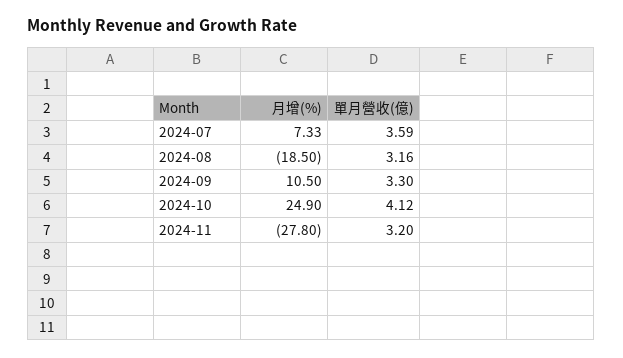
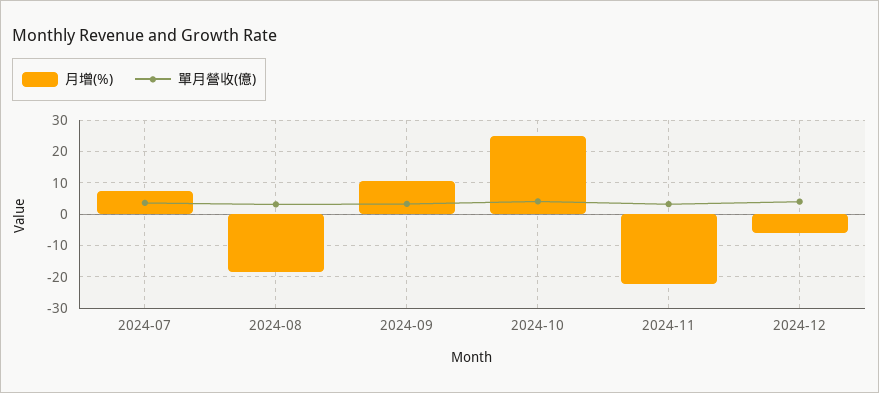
月增(%), 2024-11: -27.8 -> -22
月增(%), 2024-12: none -> -6
單月營收(億), 2024-12: none -> 4

